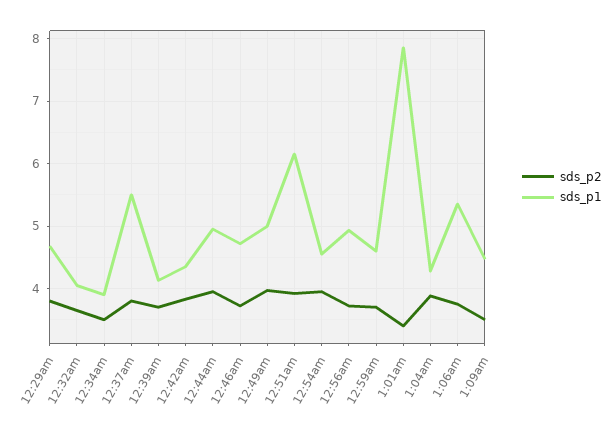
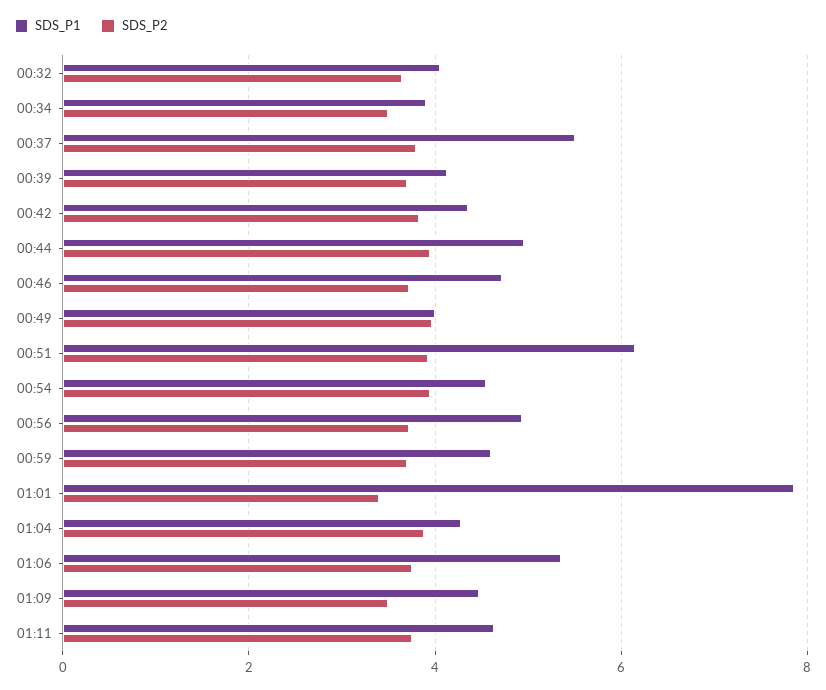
sds_p2, 12:29am: 3.8 -> none
sds_p1, 12:29am: 4.7 -> none
sds_p1, 12:49am: 5 -> 4
sds_p1, 01:11: none -> 4.6
sds_p2, 01:11: none -> 3.8

